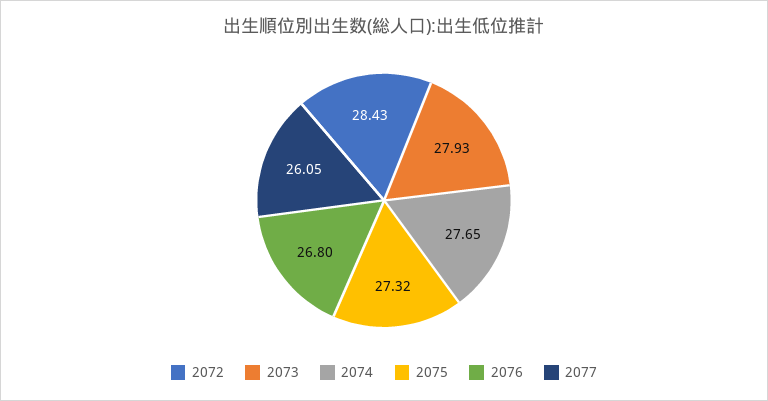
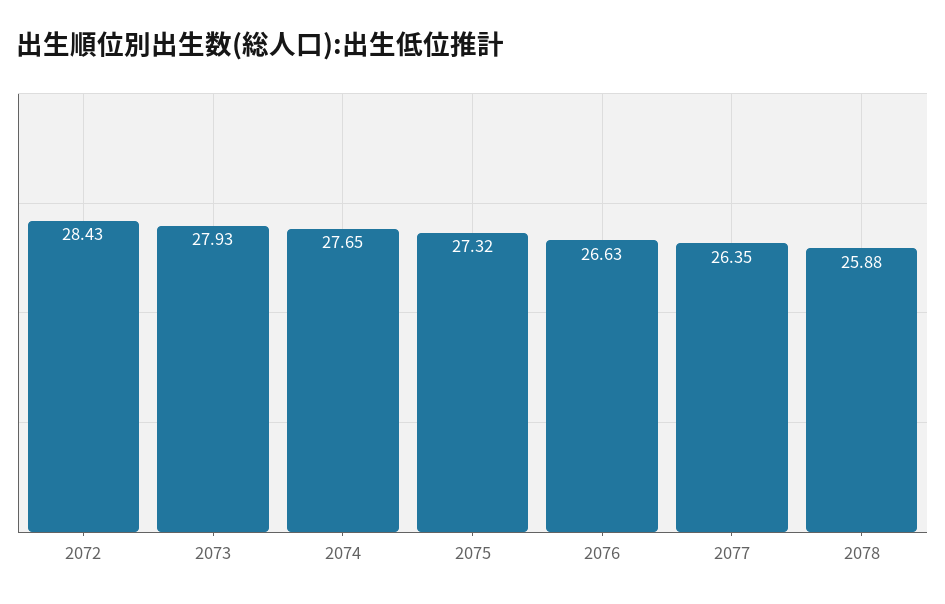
2076: 26.8 -> 26.63
2077: 26.05 -> 26.35
2078: none -> 25.88

